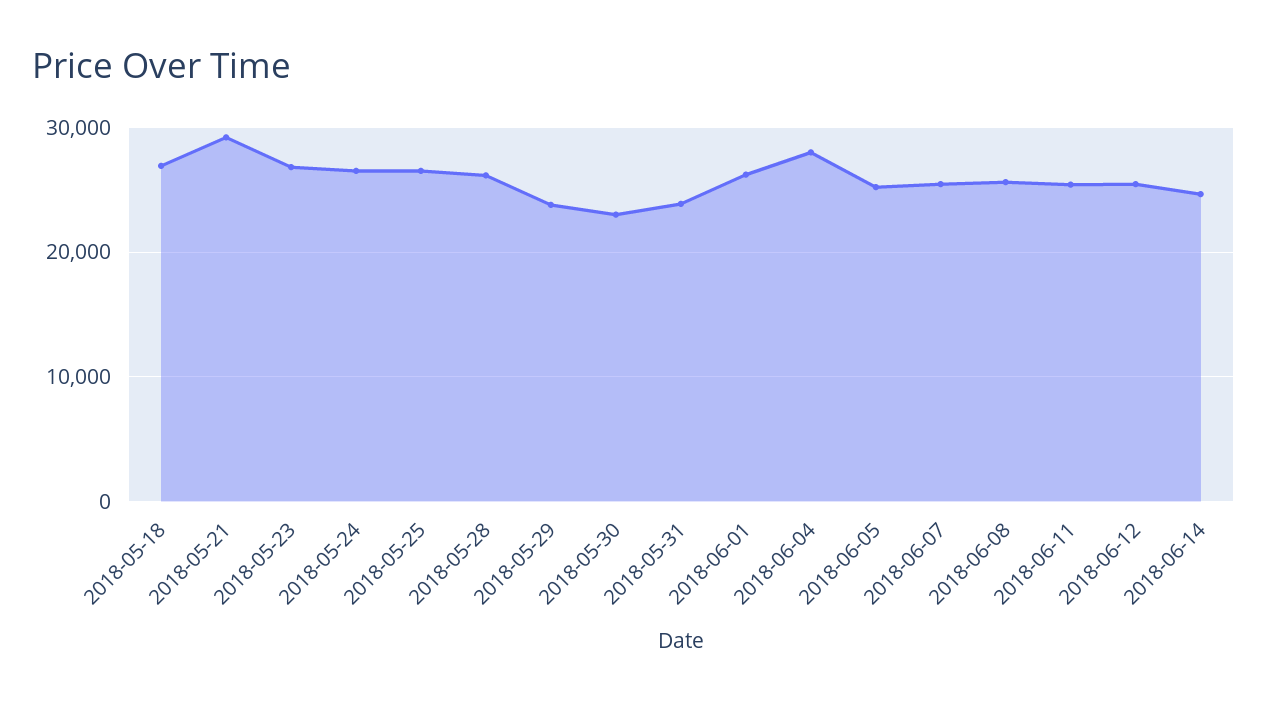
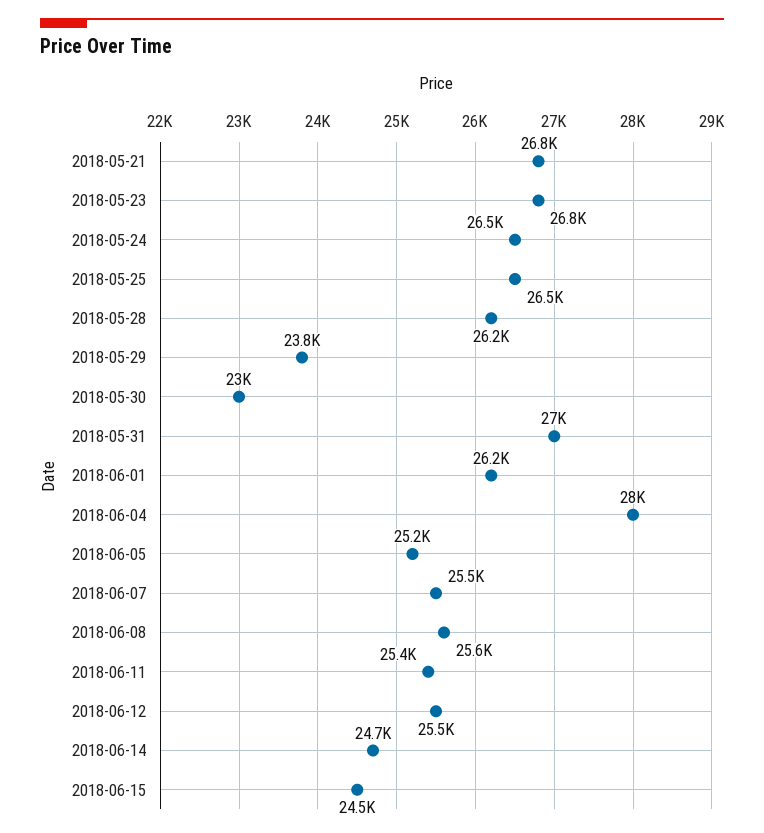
2018-05-18: 27000 -> none
2018-05-21: 29000 -> 26800
2018-05-31: 24000 -> 27000
2018-06-15: none -> 24500

